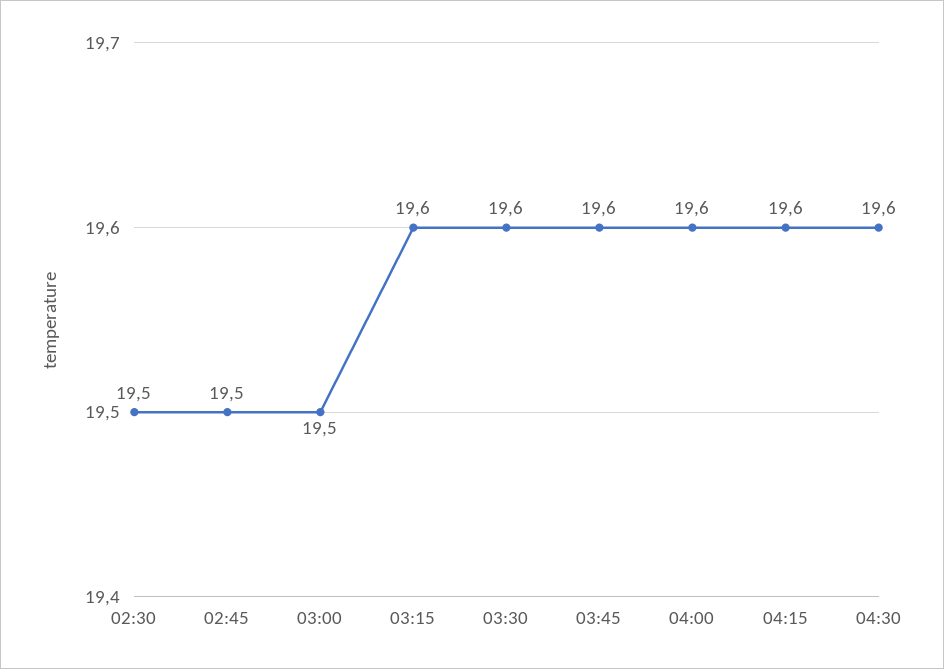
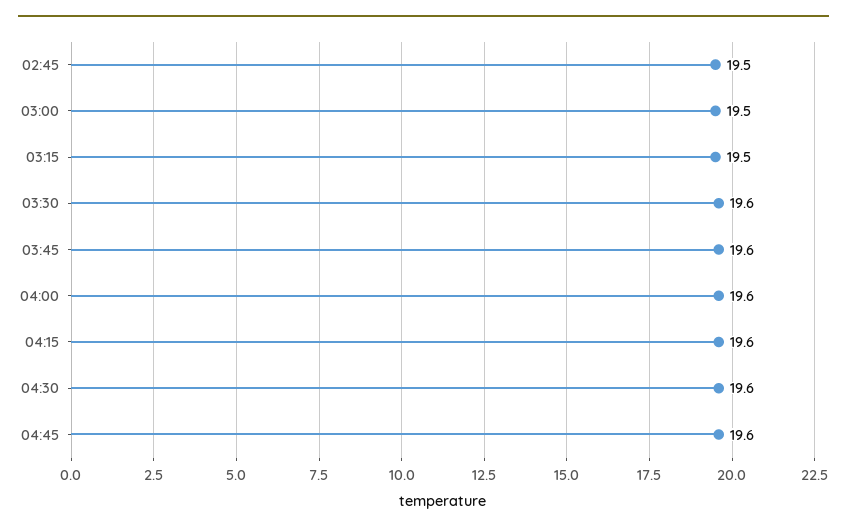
02:30: 19.5 -> none
03:15: 19.6 -> 19.5
04:45: none -> 19.6

